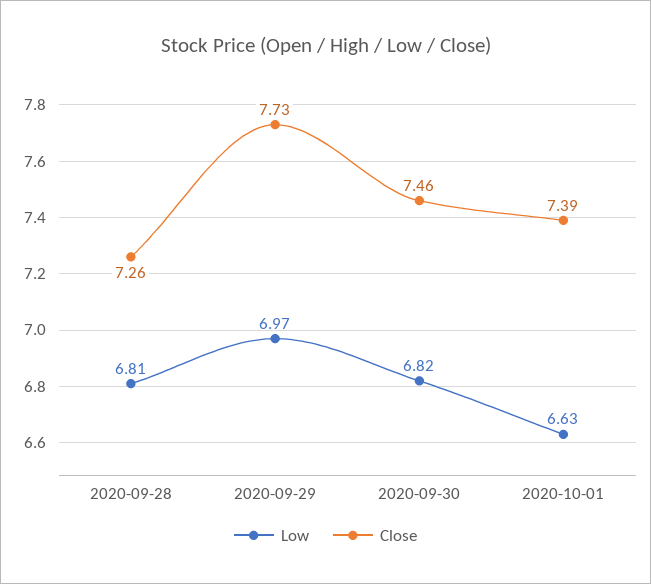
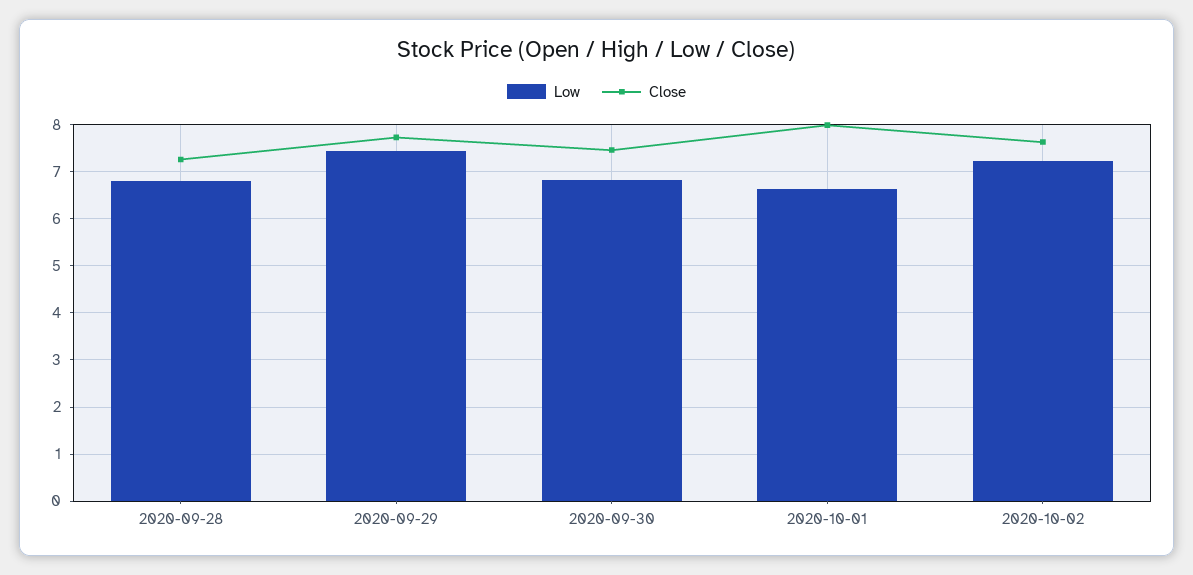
Low, 2020-09-29: 6.97 -> 7.4
Close, 2020-10-01: 7.39 -> 8
Low, 2020-10-02: none -> 7.2
Close, 2020-10-02: none -> 7.6

